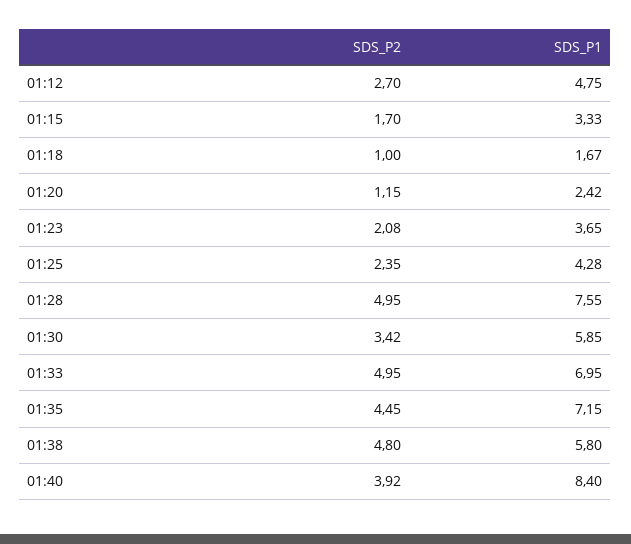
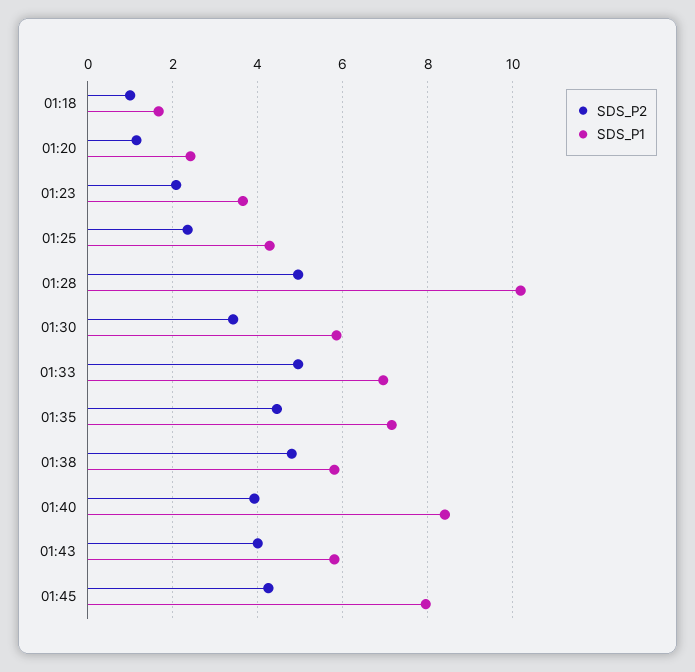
SDS_P2, 01:12: 2.7 -> none
SDS_P1, 01:12: 4.75 -> none
SDS_P2, 01:15: 1.7 -> none
SDS_P1, 01:15: 3.33 -> none
SDS_P1, 01:28: 7.55 -> 10.2
SDS_P2, 01:43: none -> 4
SDS_P1, 01:43: none -> 5.8
SDS_P2, 01:45: none -> 4.2
SDS_P1, 01:45: none -> 8

